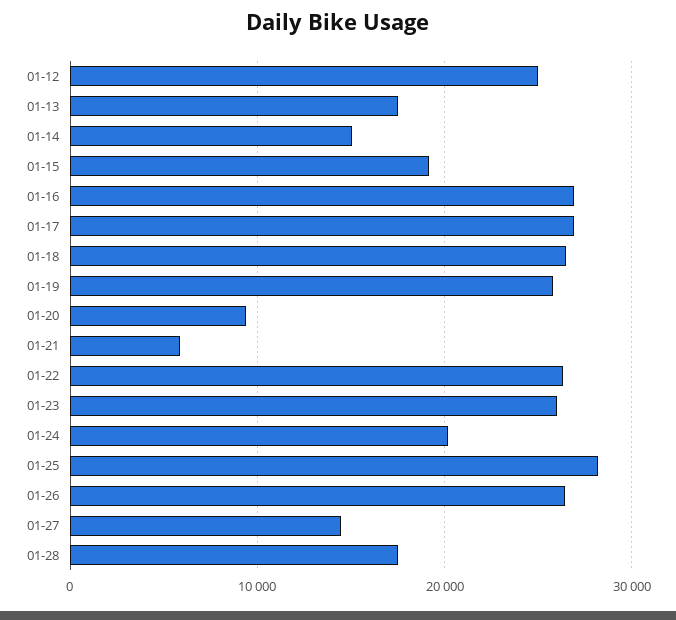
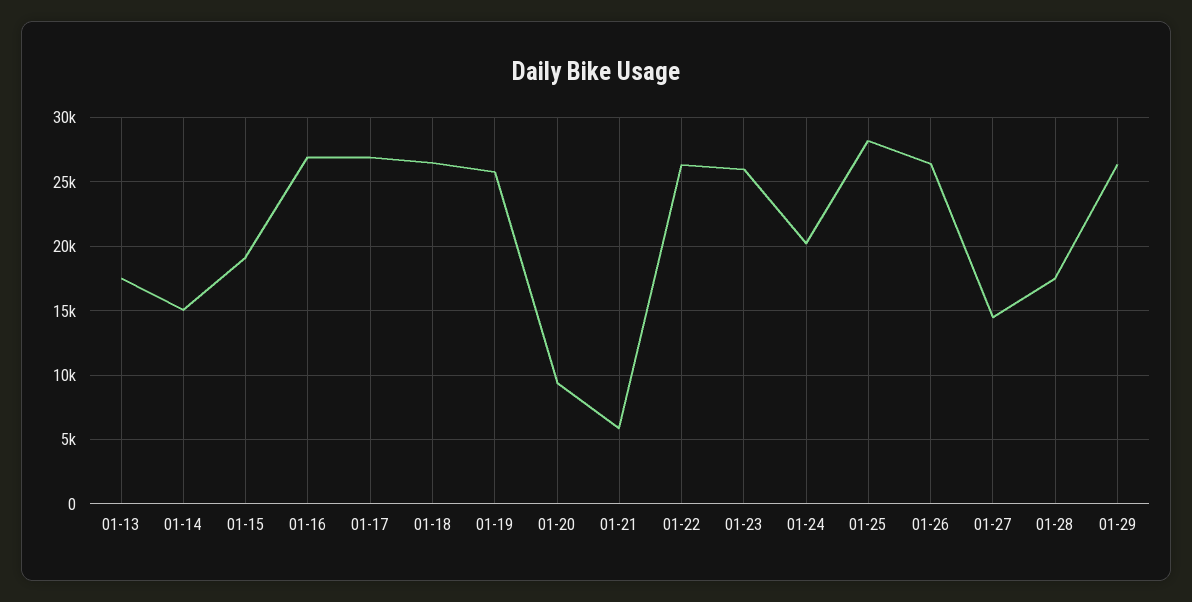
01-12: 25000 -> none
01-29: none -> 26500

